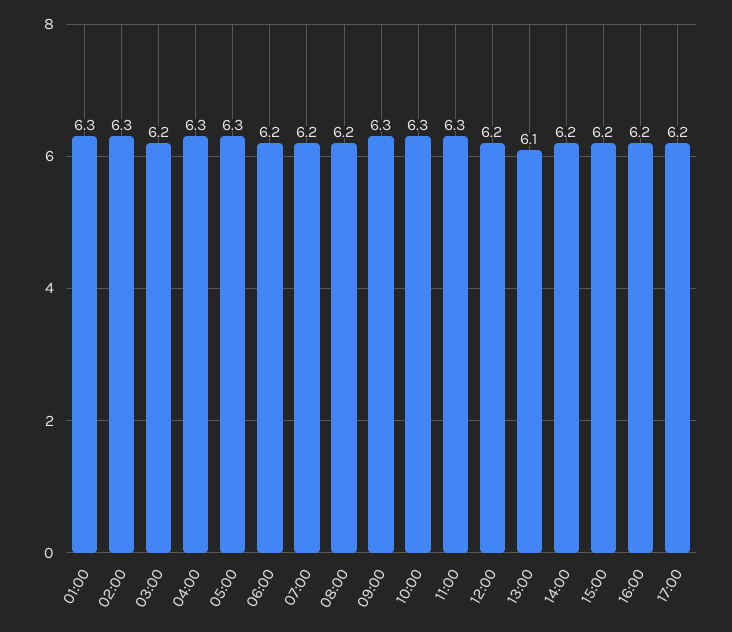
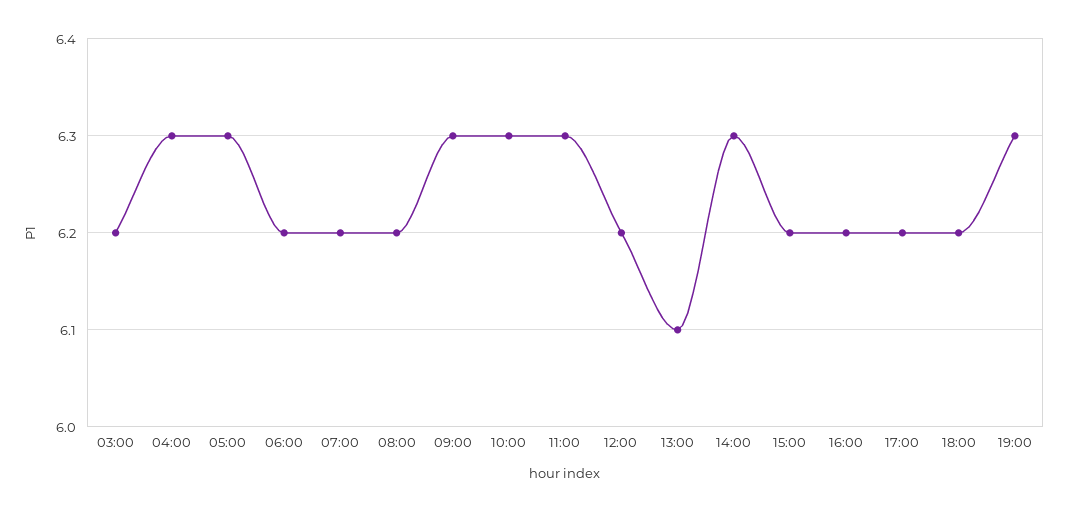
01:00: 6.3 -> none
02:00: 6.3 -> none
14:00: 6.2 -> 6.3
18:00: none -> 6.2
19:00: none -> 6.3

